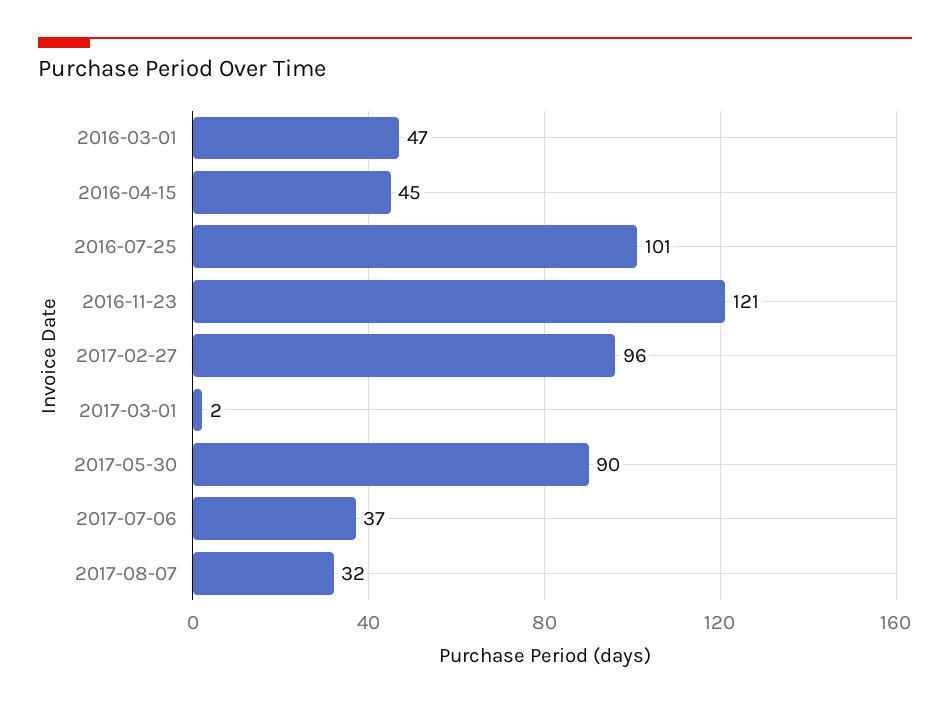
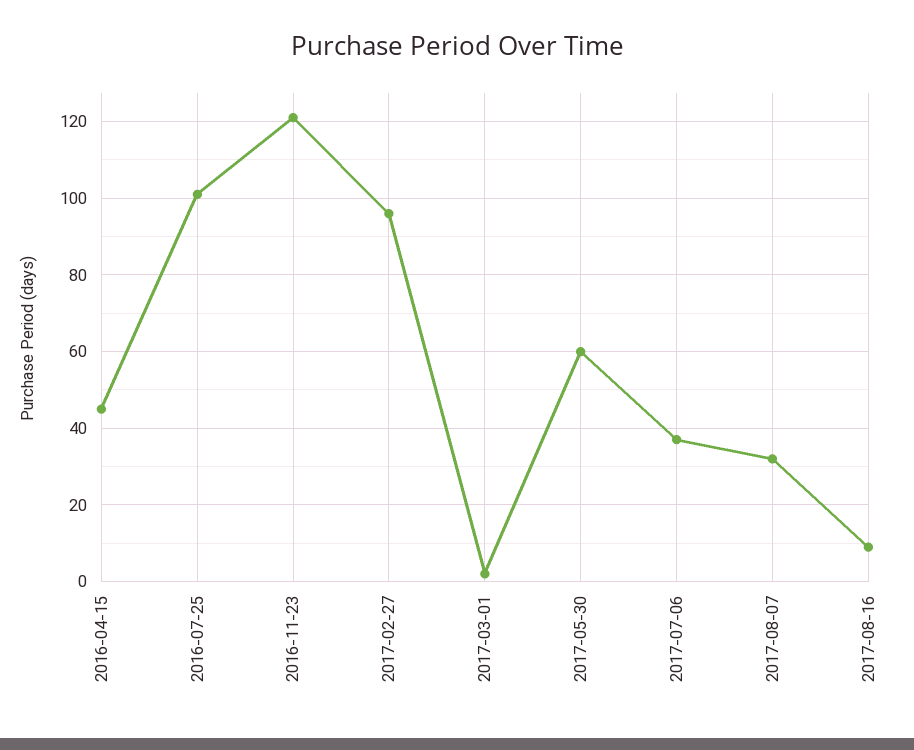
2016-03-01: 47 -> none
2017-05-30: 90 -> 60
2017-08-16: none -> 10

